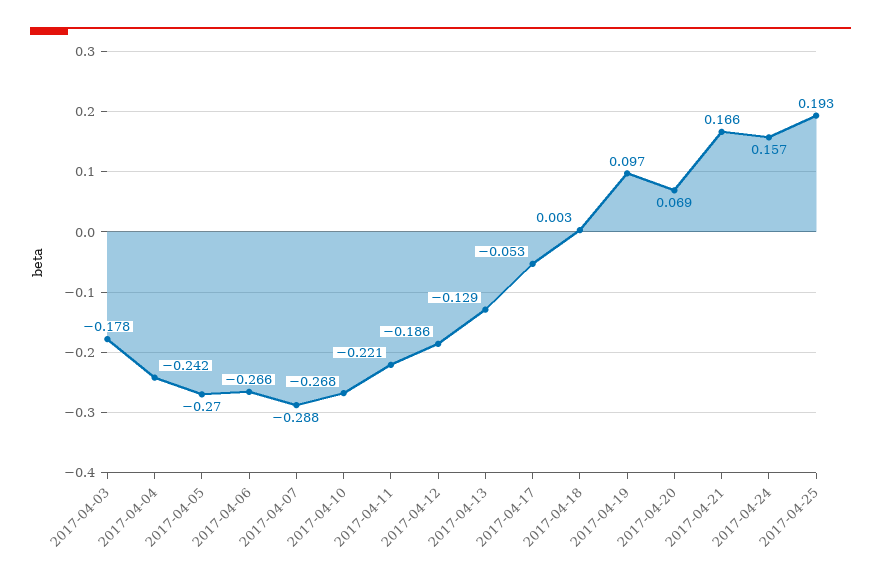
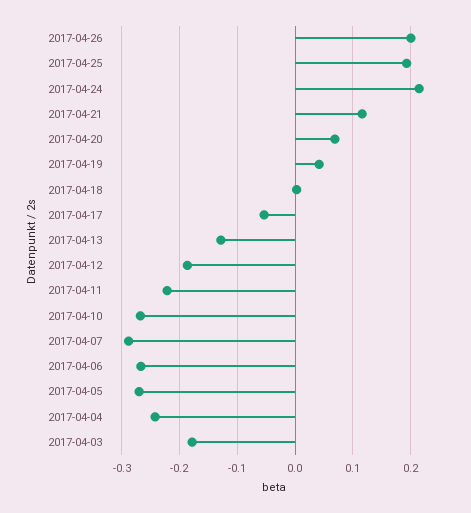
2017-04-19: 0.097 -> 0.04
2017-04-21: 0.166 -> 0.12
2017-04-24: 0.157 -> 0.22
2017-04-26: none -> 0.2

